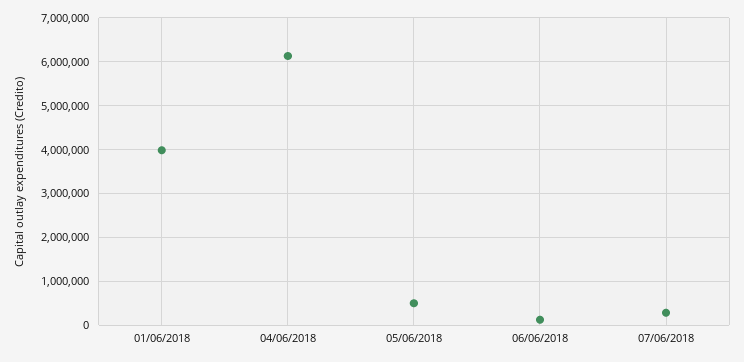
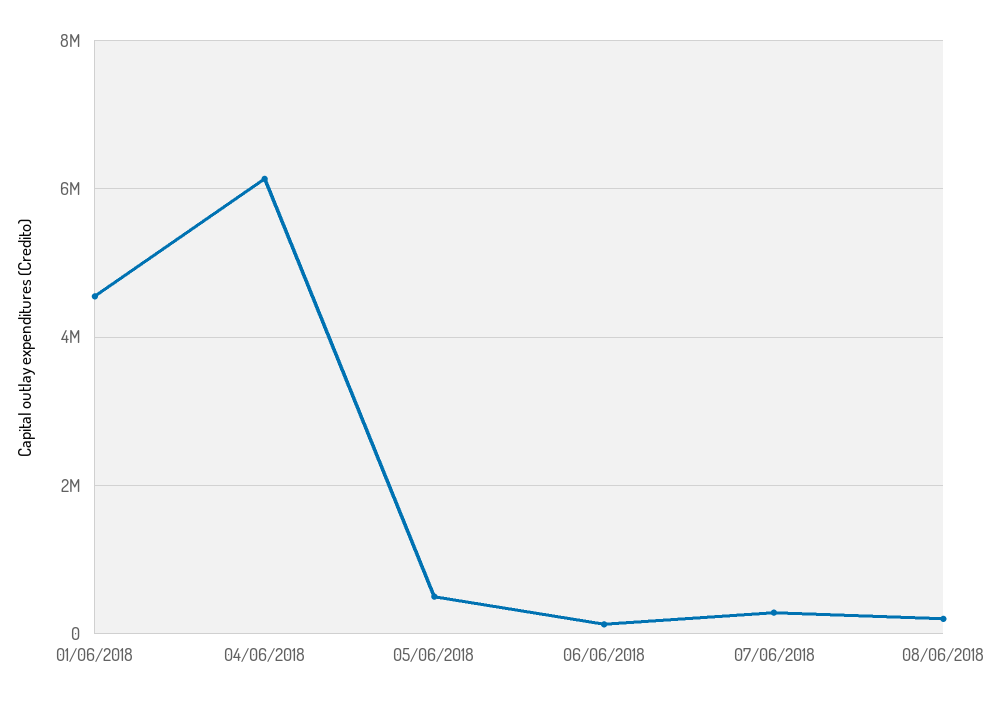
01/06/2018: 4000000 -> 4600000
08/06/2018: none -> 200000

